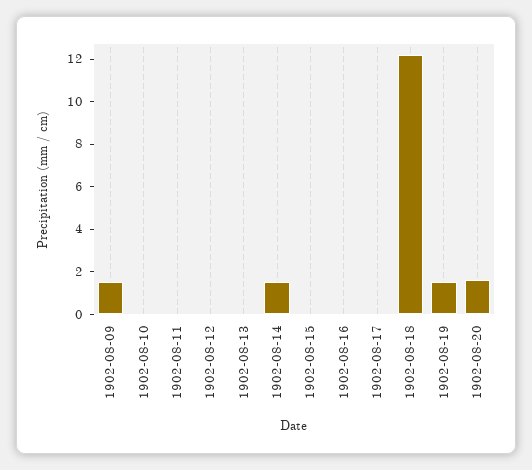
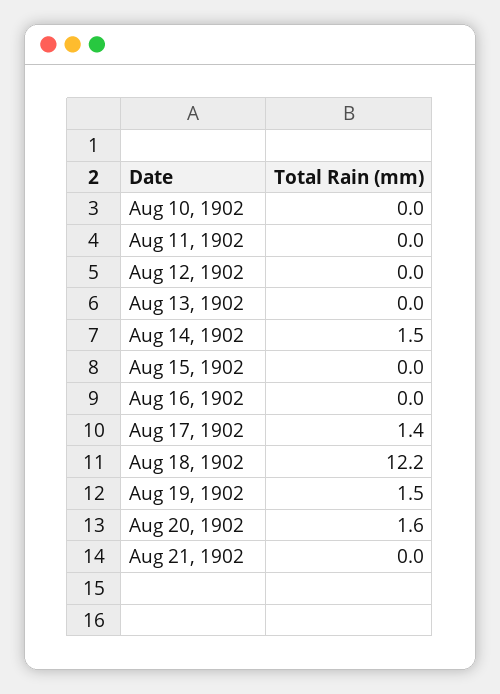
1902-08-09: 1.5 -> none
1902-08-17: 0 -> 1.4
Aug 21, 1902: none -> 0

